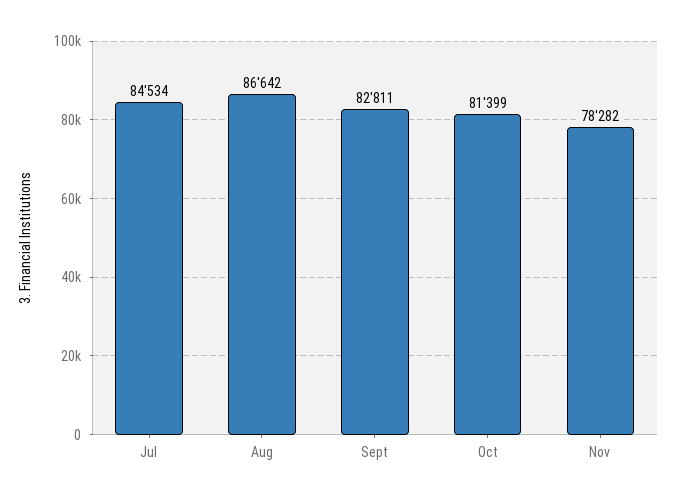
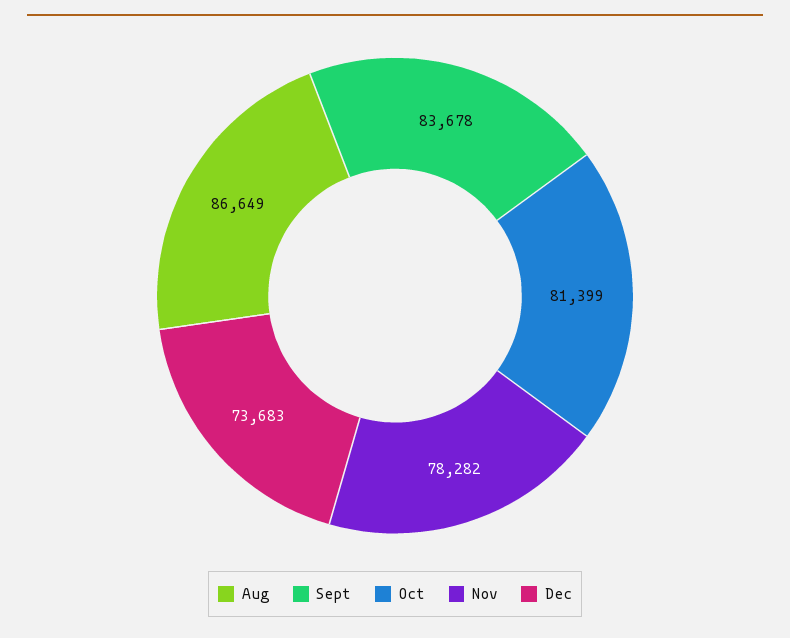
Jul: 84534 -> none
Aug: 86642 -> 86649
Sept: 82811 -> 83678
Dec: none -> 73683

